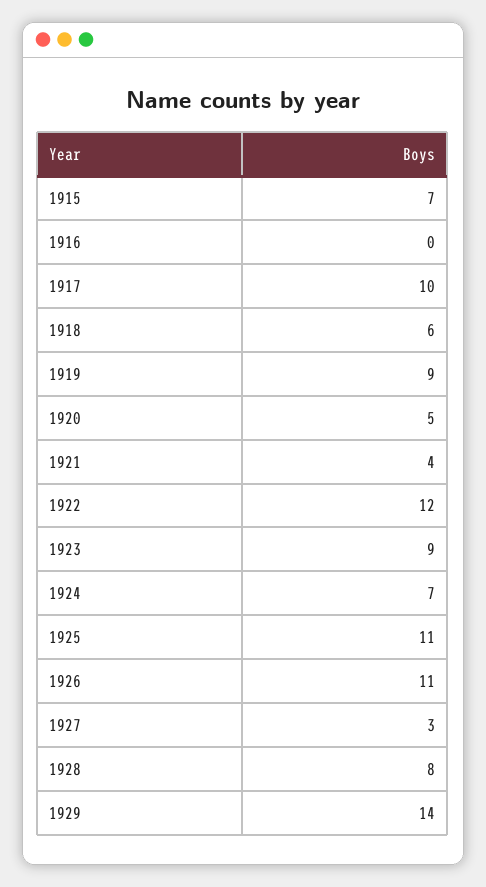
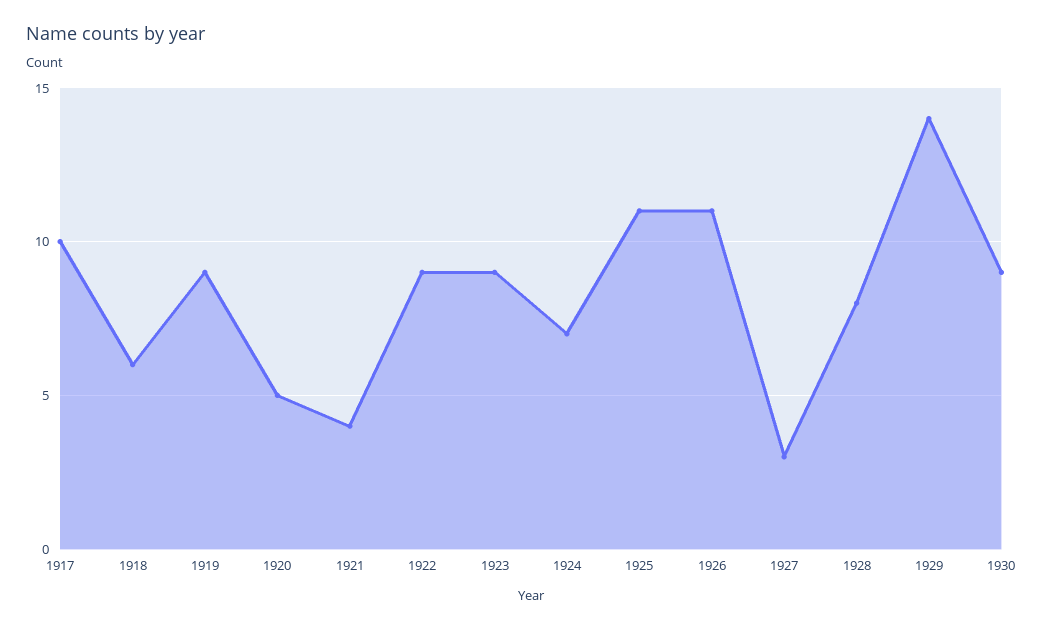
1915: 7 -> none
1916: 0 -> none
1922: 12 -> 9
1930: none -> 9

